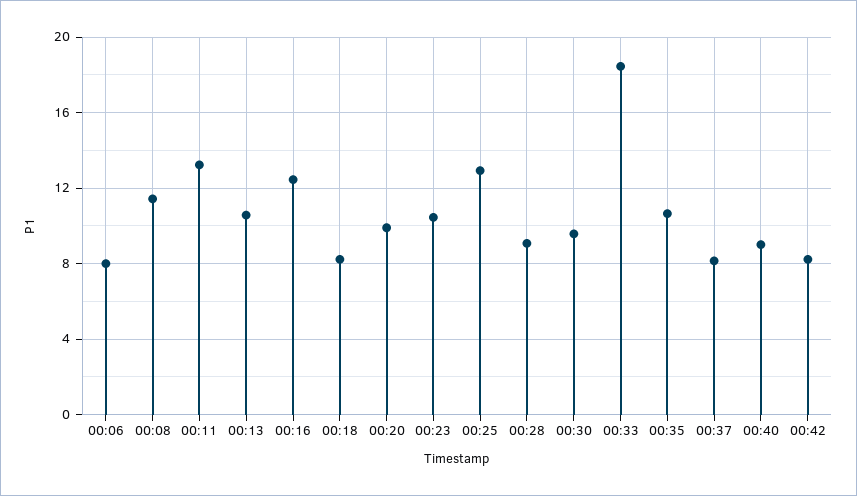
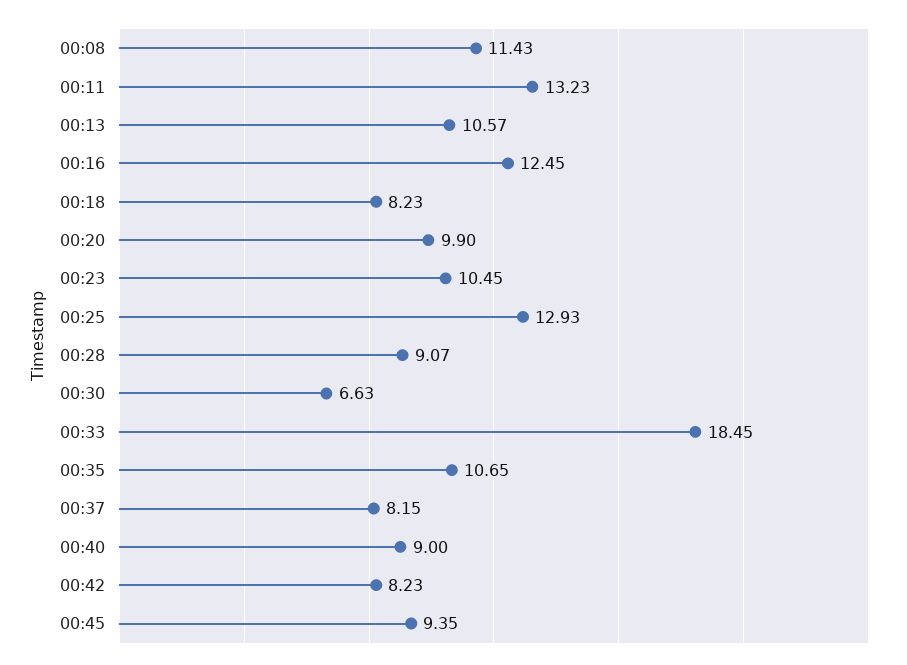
00:06: 8 -> none
00:30: 9.5 -> 6.63
00:45: none -> 9.35

